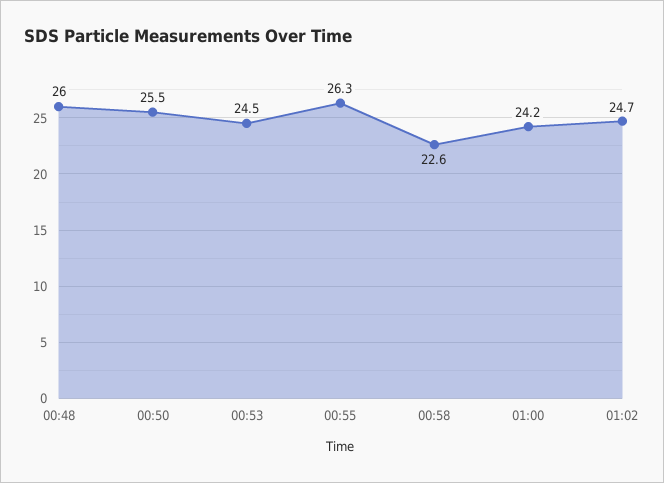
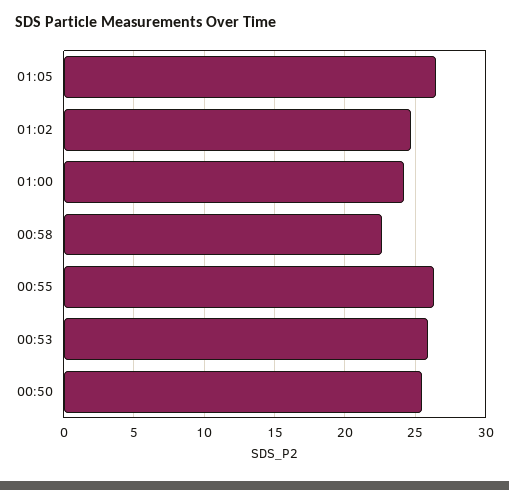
00:48: 26 -> none
00:53: 24.5 -> 26
01:05: none -> 26.5

